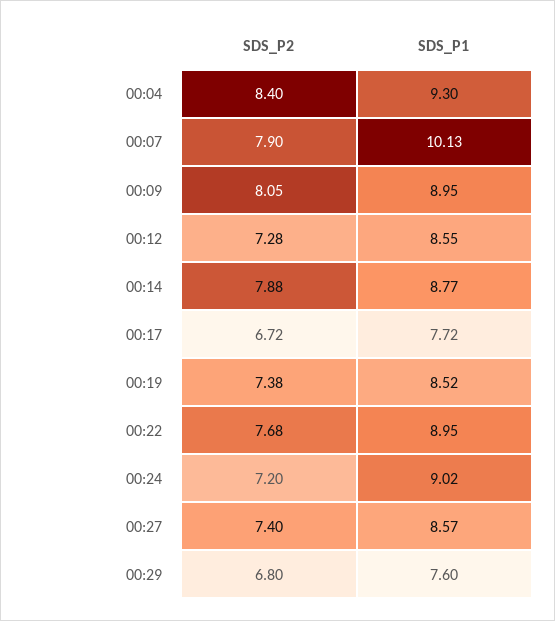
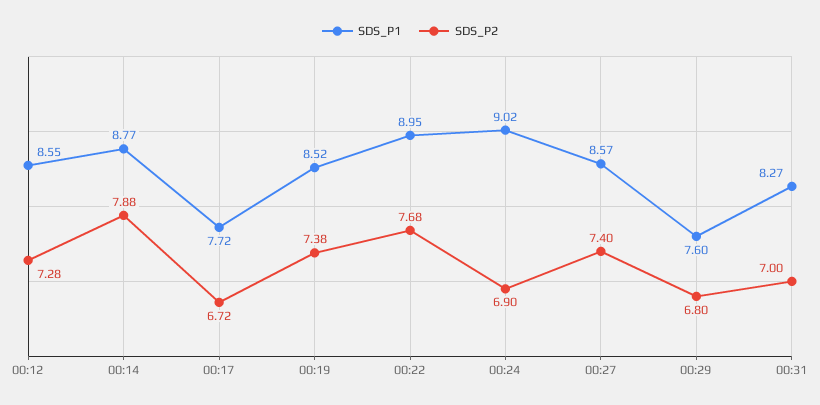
SDS_P2, 00:04: 8.4 -> none
SDS_P1, 00:04: 9.3 -> none
SDS_P2, 00:07: 7.9 -> none
SDS_P1, 00:07: 10.13 -> none
SDS_P2, 00:09: 8.05 -> none
SDS_P1, 00:09: 8.95 -> none
SDS_P2, 00:24: 7.2 -> 6.9
SDS_P1, 00:31: none -> 8.27
SDS_P2, 00:31: none -> 7

